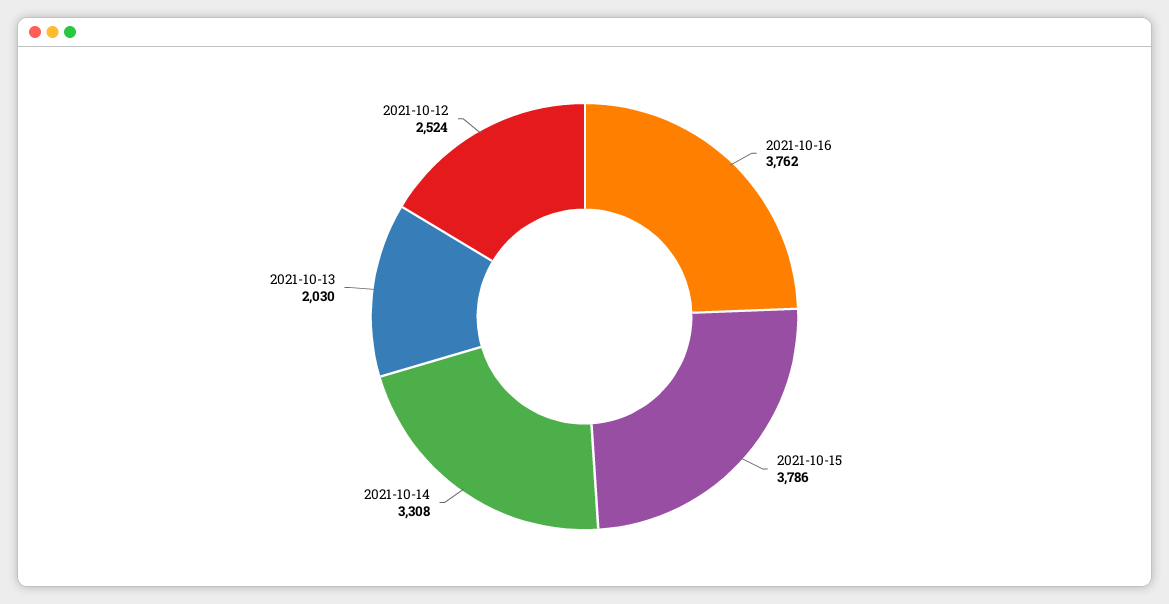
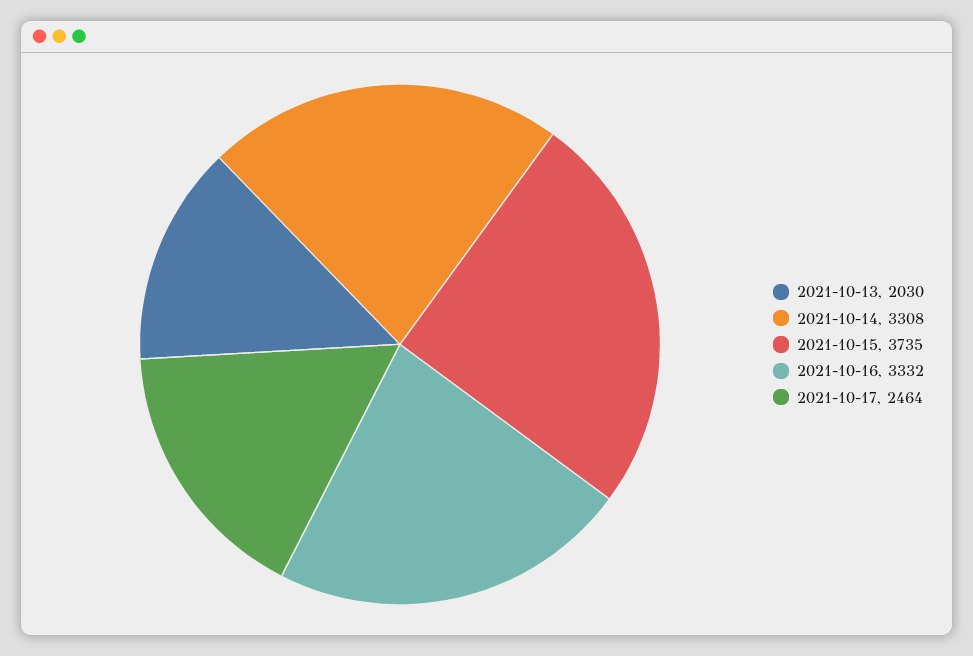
2021-10-16: 3762 -> 3332
2021-10-15: 3786 -> 3735
2021-10-12: 2524 -> none
2021-10-17: none -> 2464

